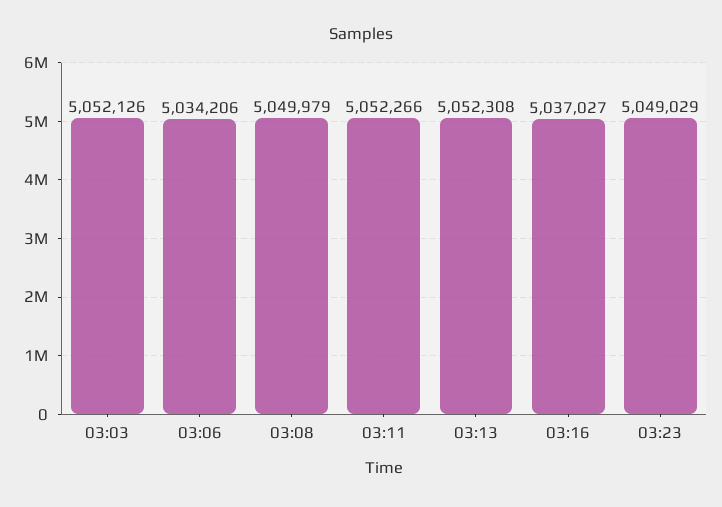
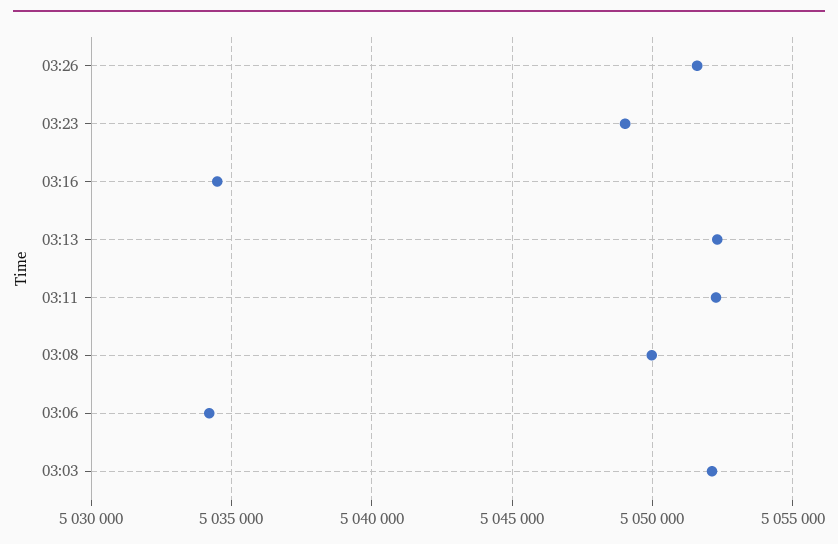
03:16: 5037027 -> 5034500
03:26: none -> 5051500

